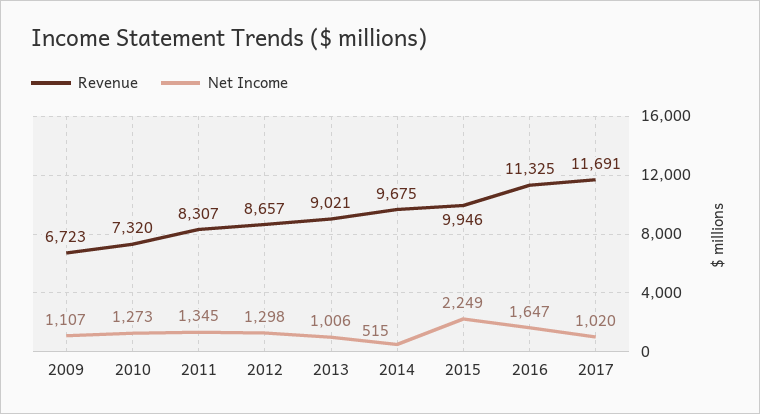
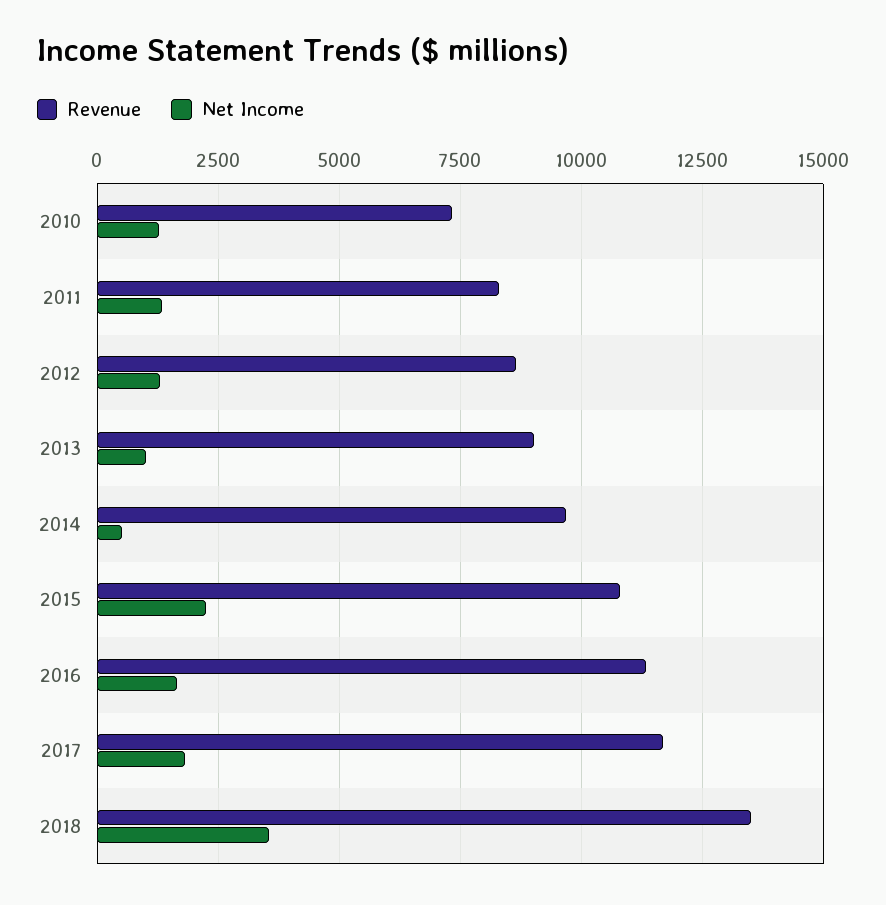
Revenue, 2009: 6723 -> none
Net Income, 2009: 1107 -> none
Revenue, 2015: 9946 -> 10750
Net Income, 2017: 1020 -> 1750
Revenue, 2018: none -> 13500
Net Income, 2018: none -> 3500

